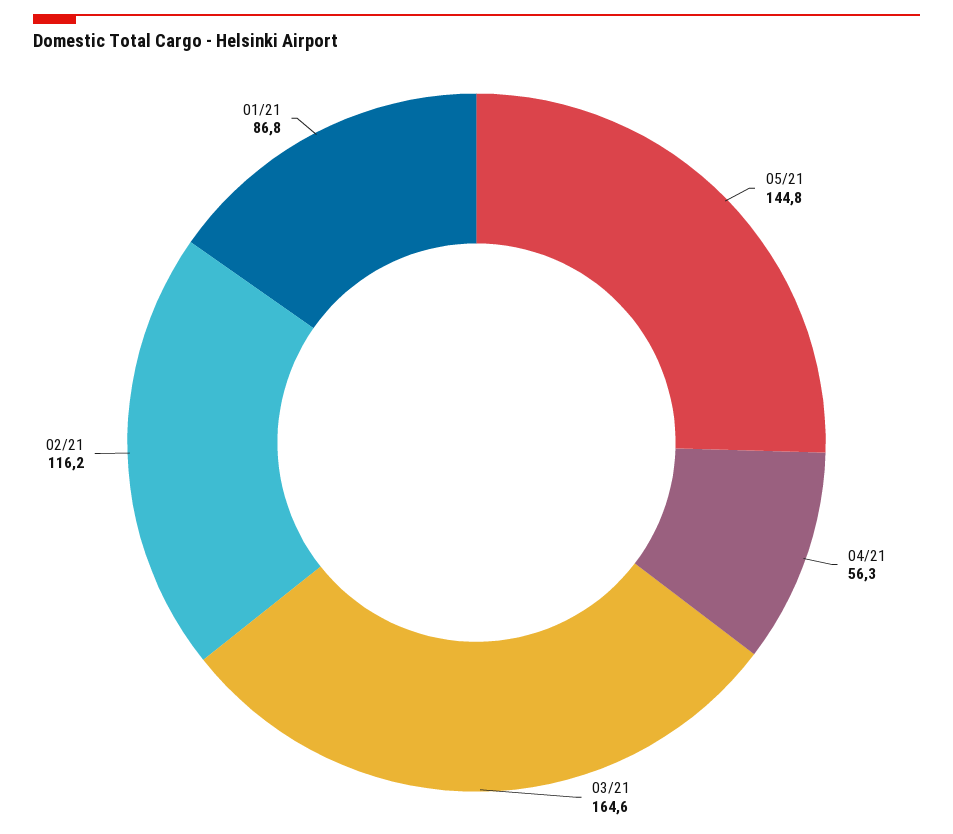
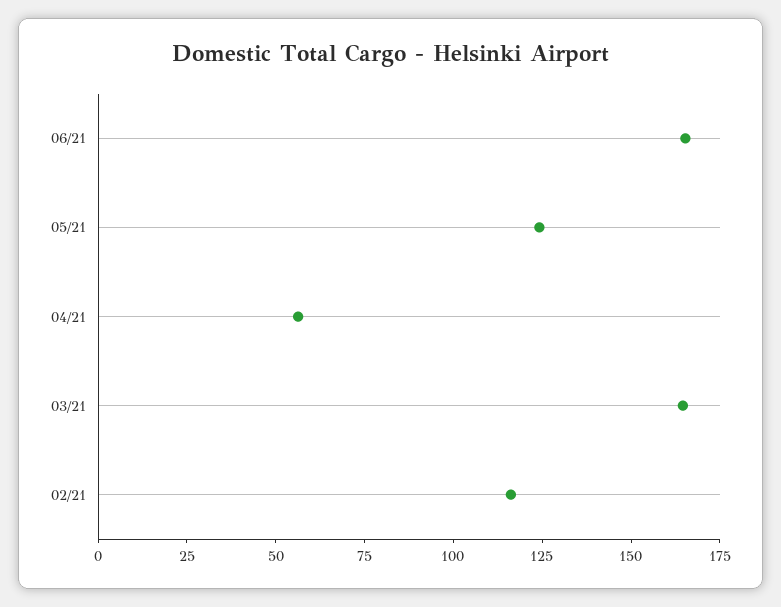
05/21: 144.8 -> 125
01/21: 86.8 -> none
06/21: none -> 165

